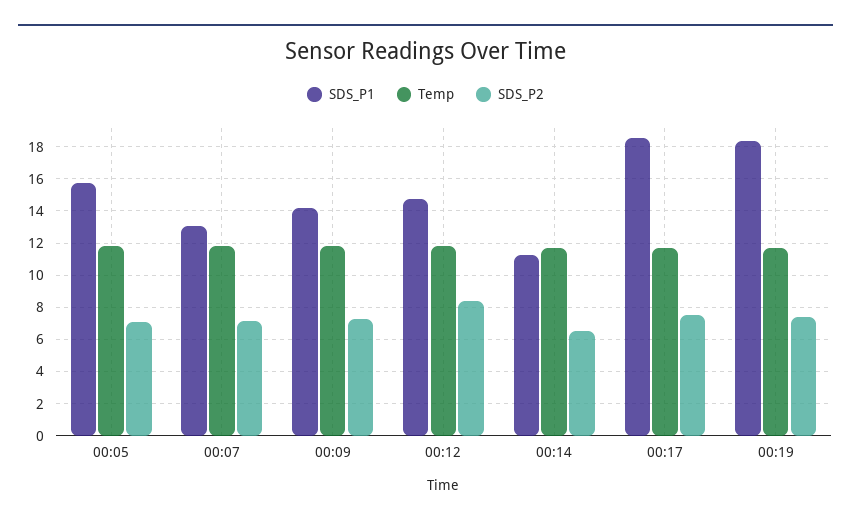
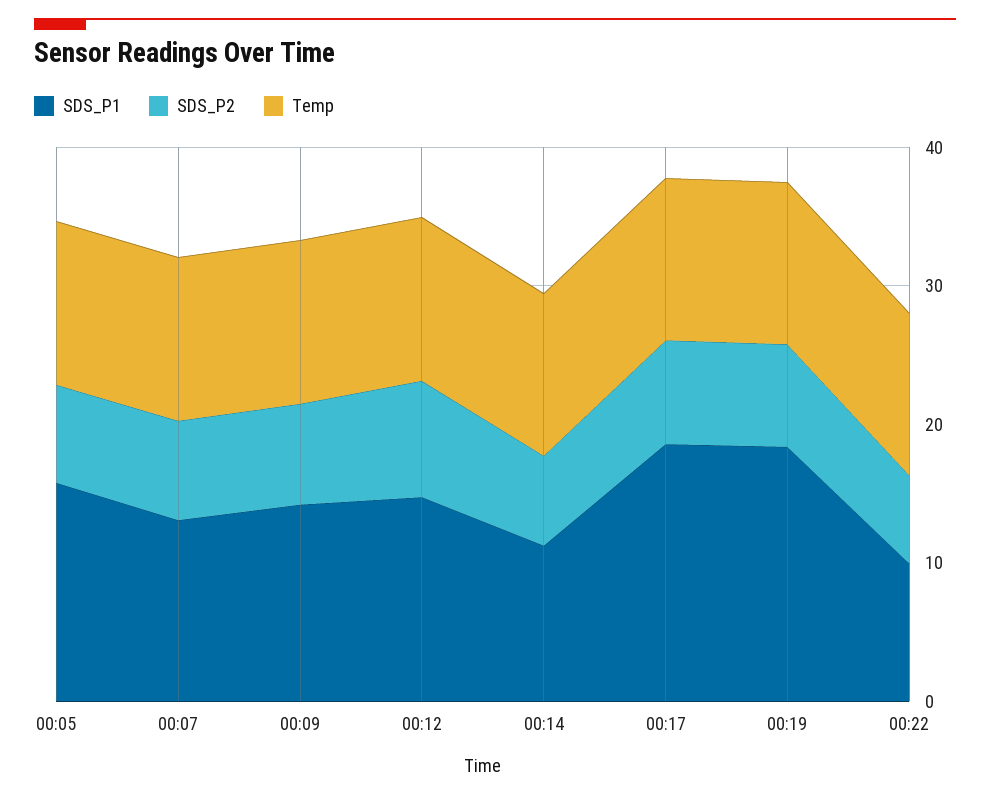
SDS_P1, 00:22: none -> 10
SDS_P2, 00:22: none -> 6
Temp, 00:22: none -> 12

